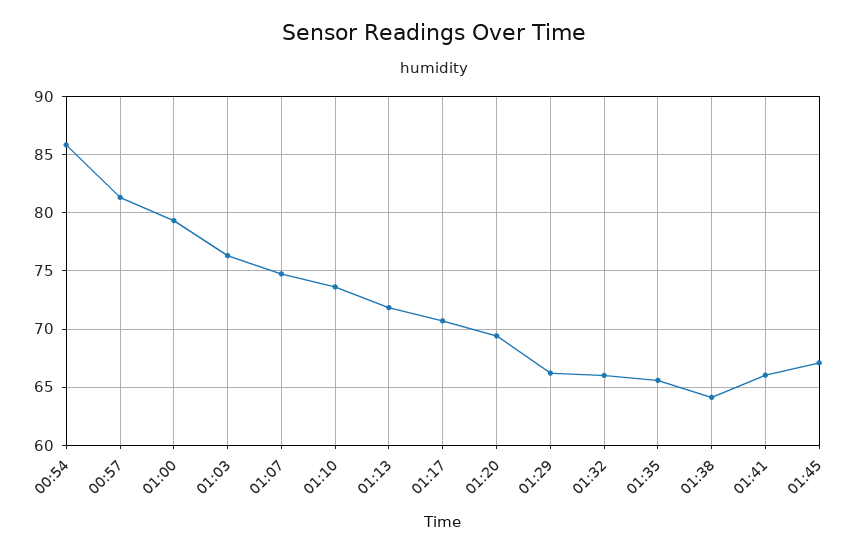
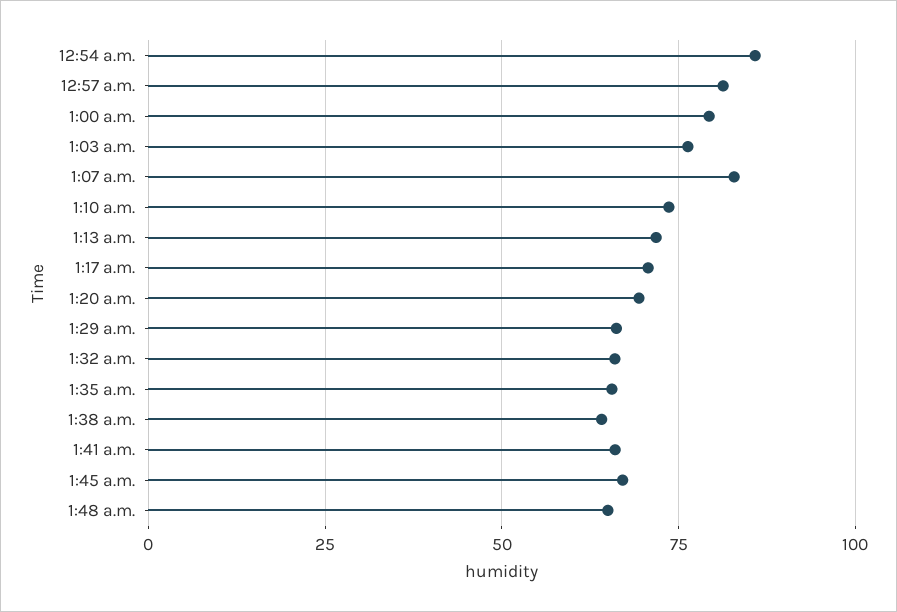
01:07: 75 -> 82.5
1:48 a.m.: none -> 65

